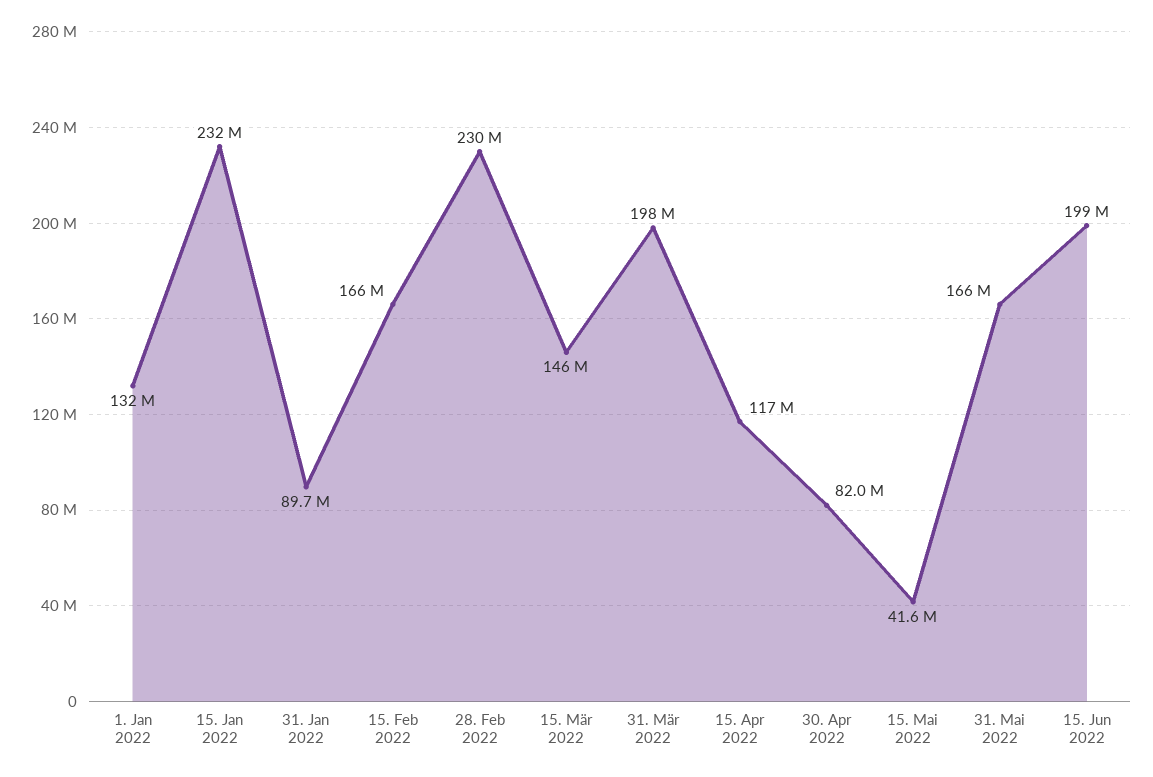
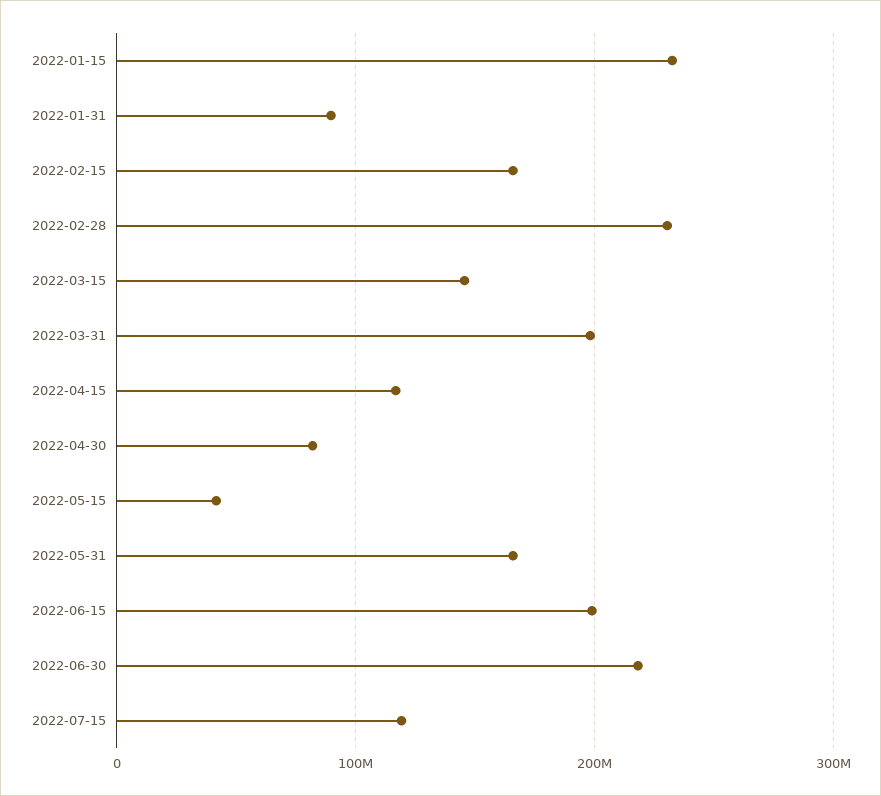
1. Jan 2022: 132000000 -> none
2022-06-30: none -> 220000000
2022-07-15: none -> 120000000

